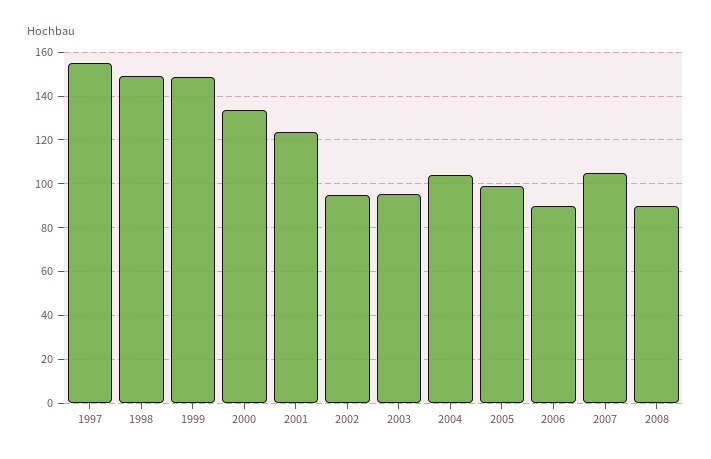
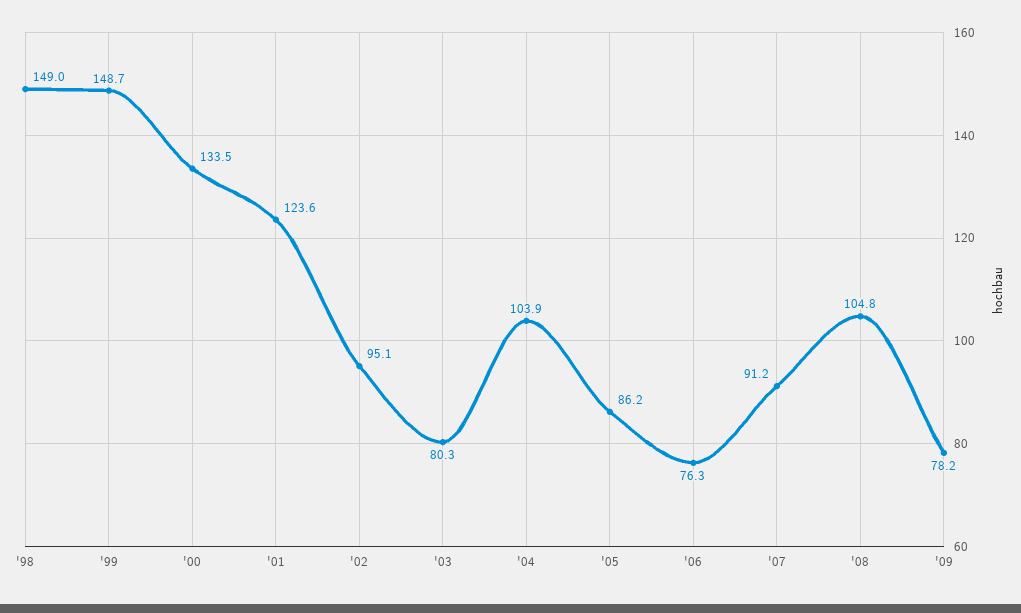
1997: 155 -> none
2003: 95 -> 80.3
2005: 100 -> 86.2
2006: 90 -> 76.3
2007: 105 -> 91.2
2008: 90 -> 104.8
'09: none -> 78.2

